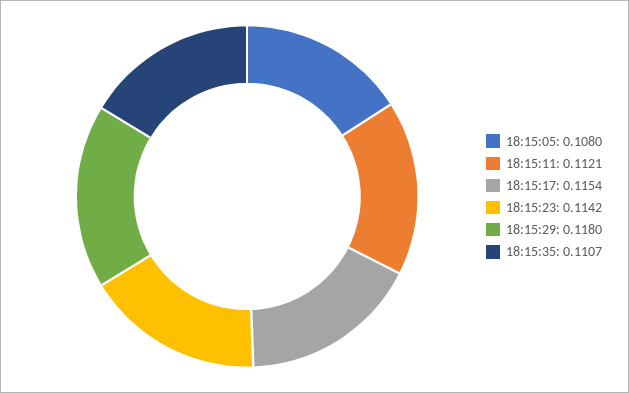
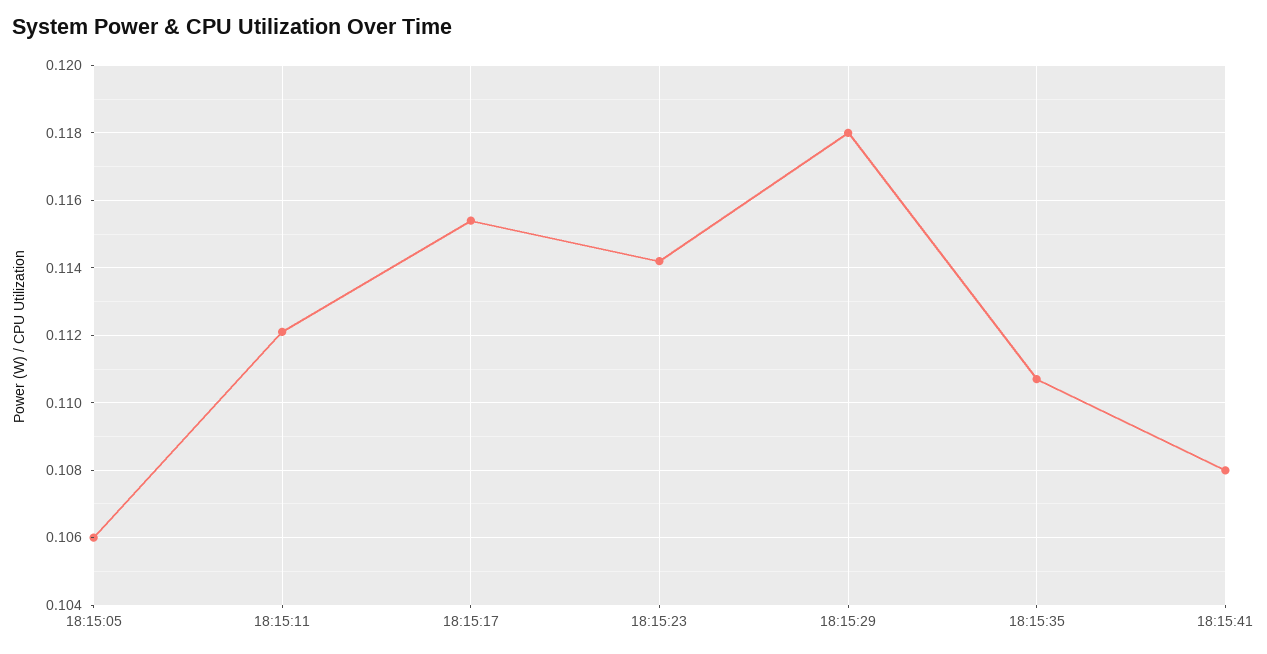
18:15:05: 0.108 -> 0.106
18:15:41: none -> 0.108

